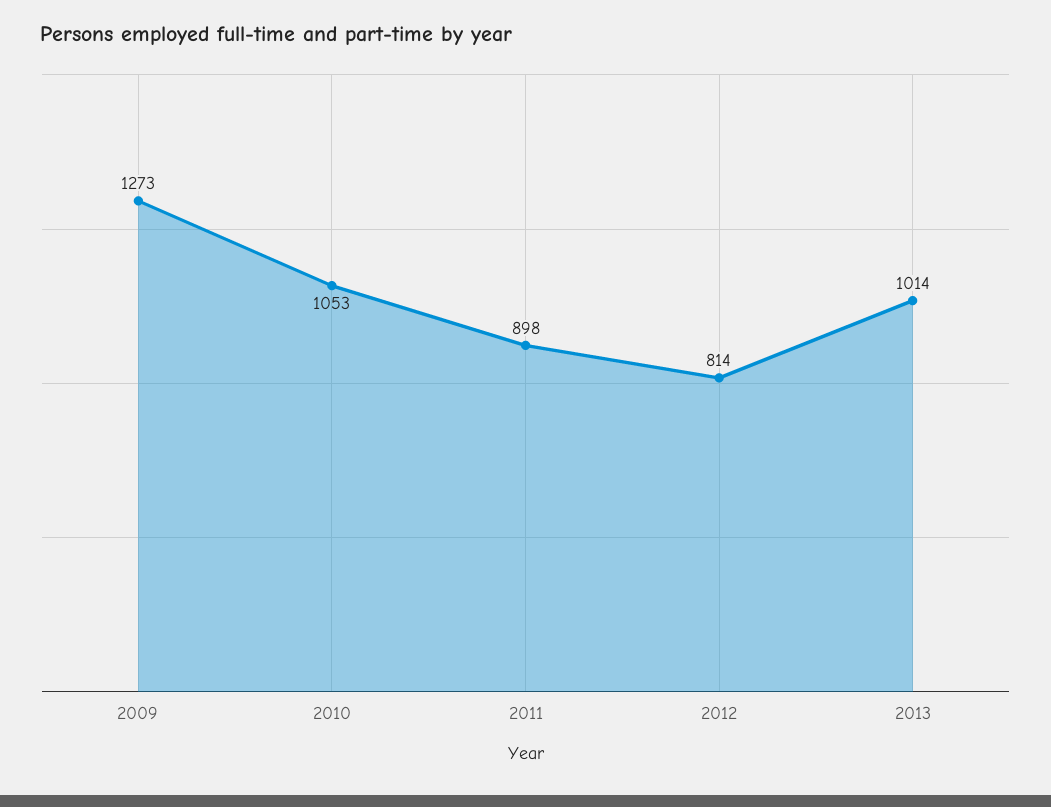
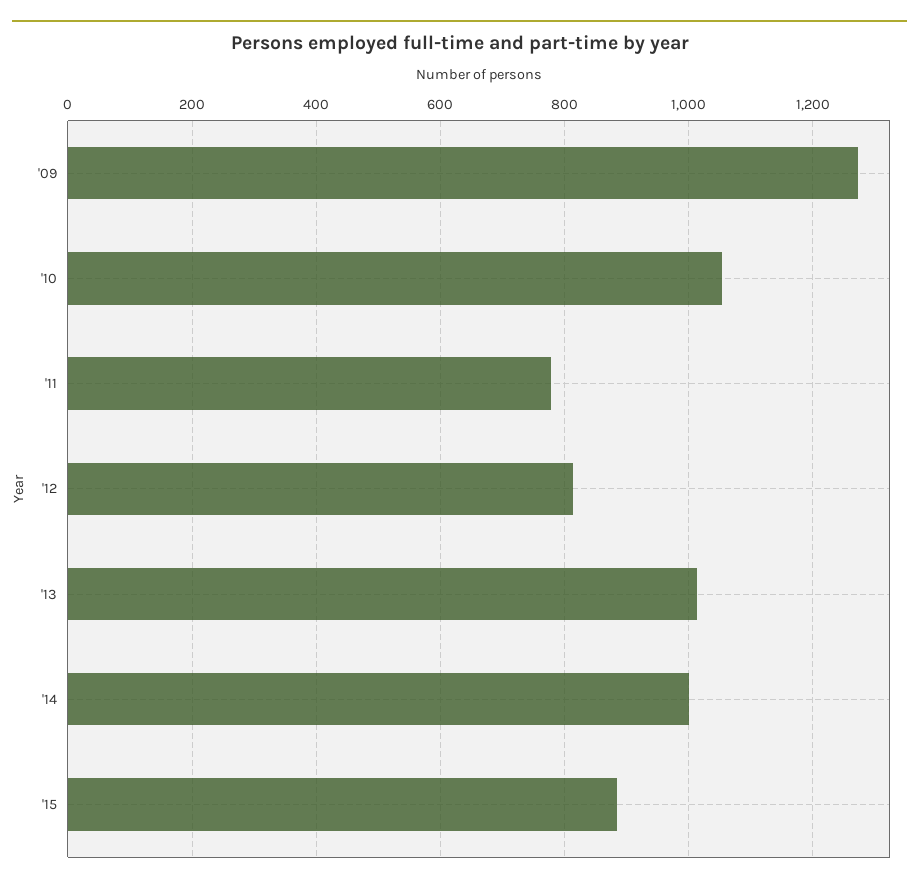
2011: 898 -> 780
'14: none -> 1000
'15: none -> 880

